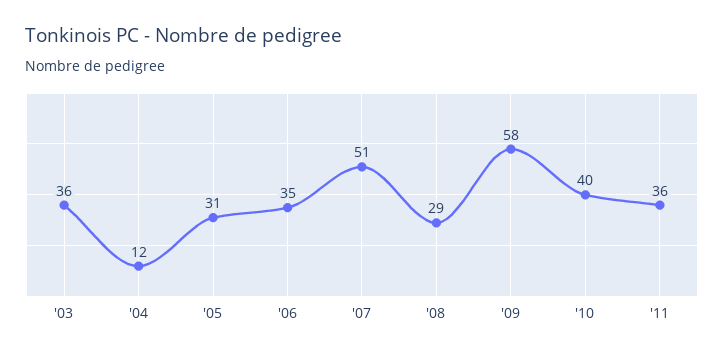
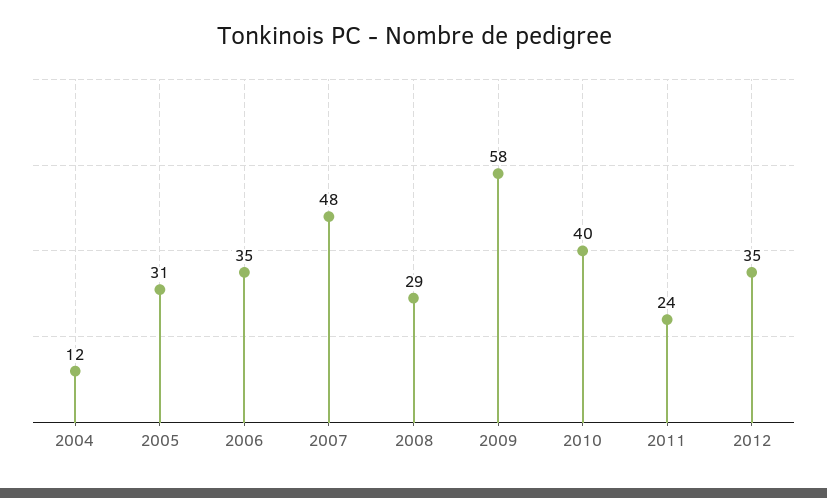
'03: 36 -> none
'07: 51 -> 48
'11: 36 -> 24
2012: none -> 35

